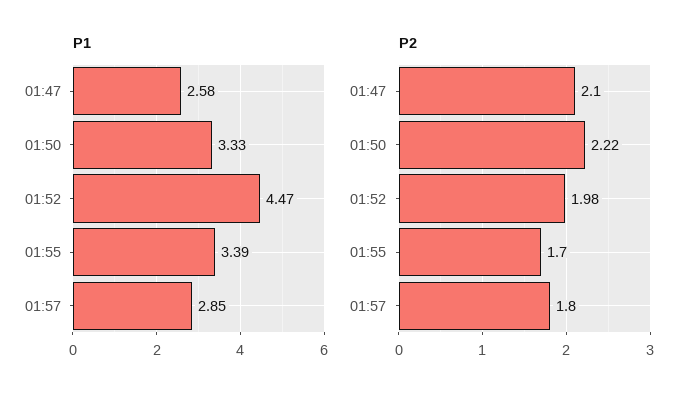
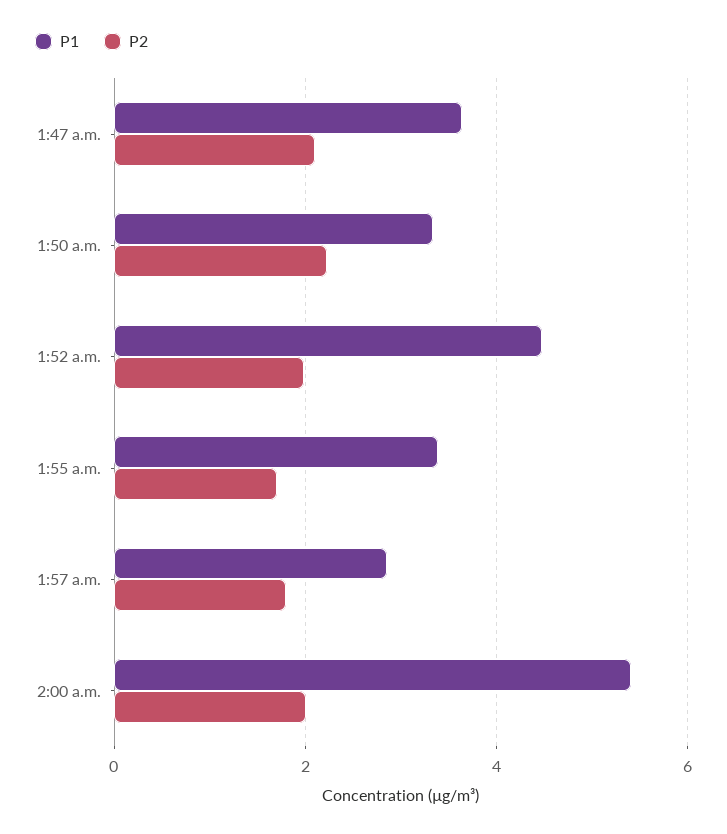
P1, 01:47: 2.58 -> 3.6
P1, 2:00 a.m.: none -> 5.4
P2, 2:00 a.m.: none -> 2

